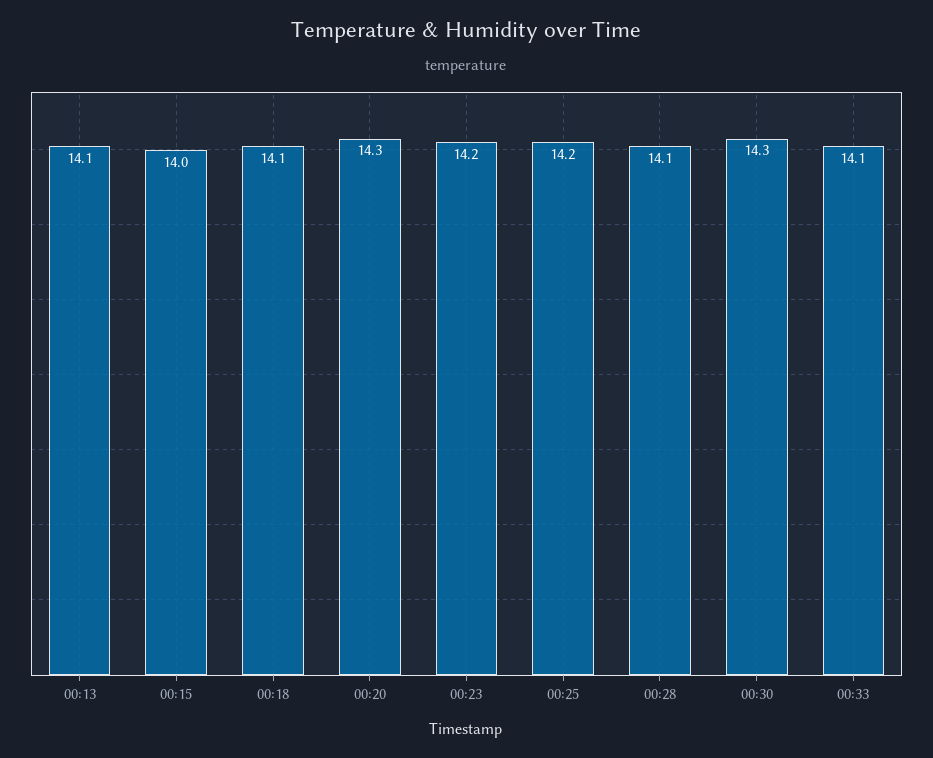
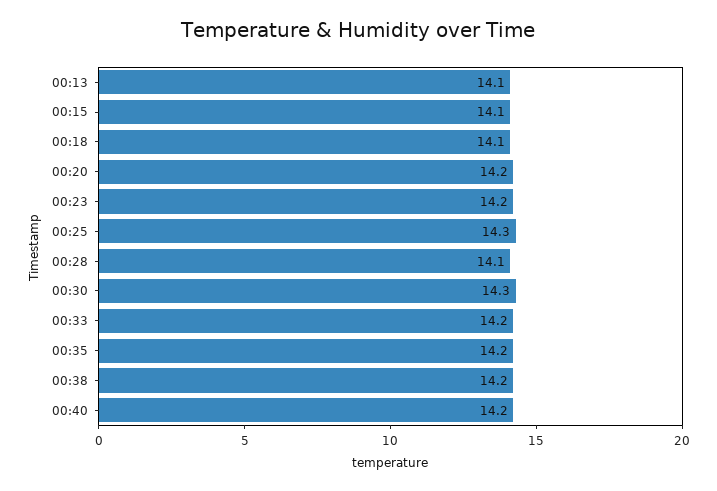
00:15: 14 -> 14.1
00:20: 14.3 -> 14.2
00:25: 14.2 -> 14.3
00:33: 14.1 -> 14.2
00:35: none -> 14.2
00:38: none -> 14.2
00:40: none -> 14.2

